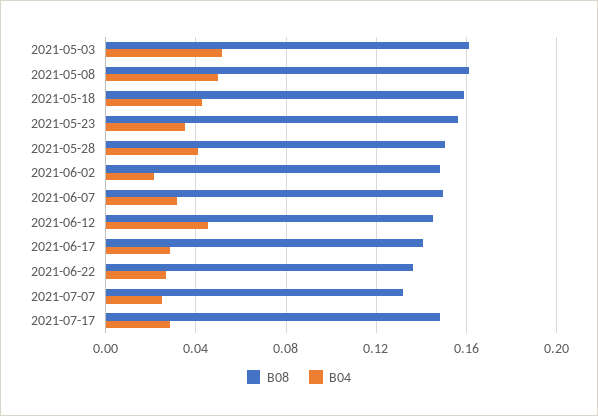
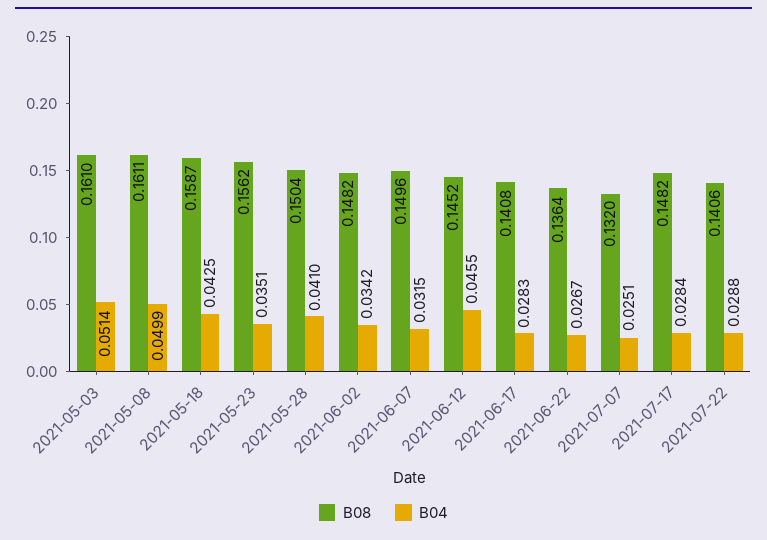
B04, 2021-06-02: 0.02 -> 0.0342
B08, 2021-07-22: none -> 0.1406
B04, 2021-07-22: none -> 0.0288

